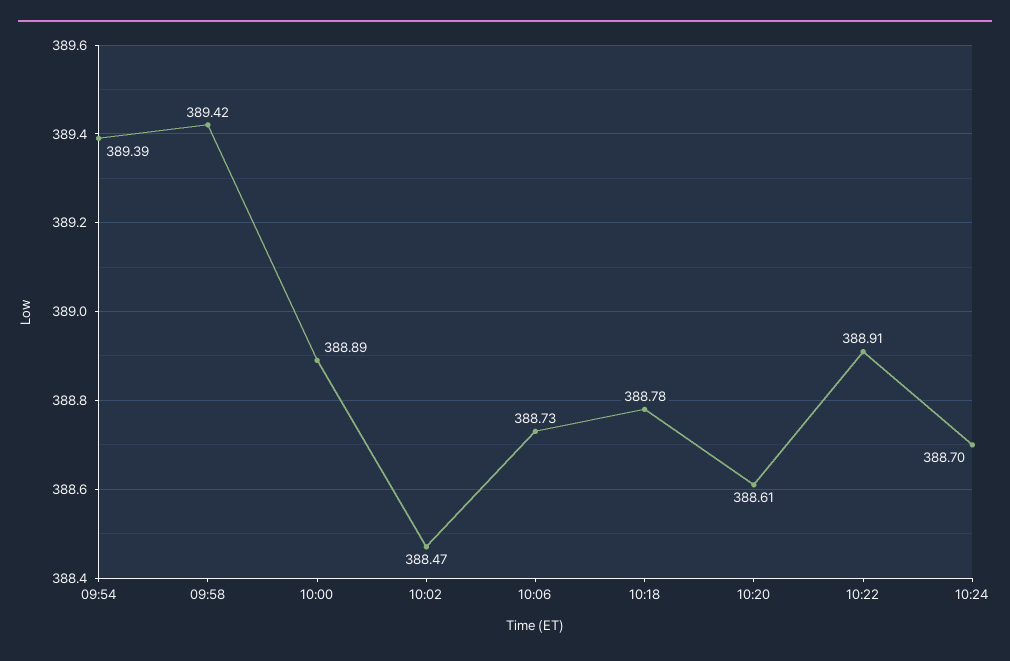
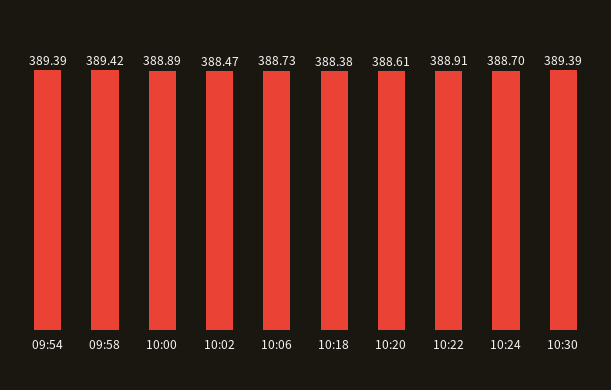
10:18: 388.78 -> 388.38
10:30: none -> 389.39

